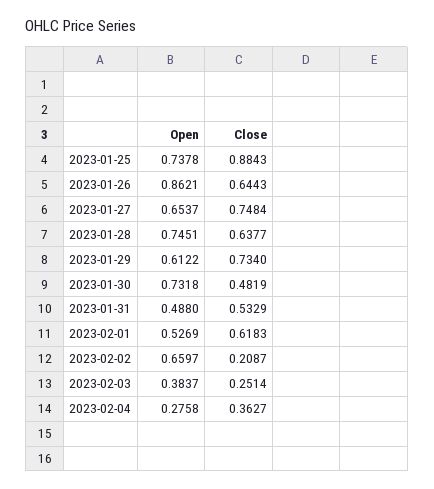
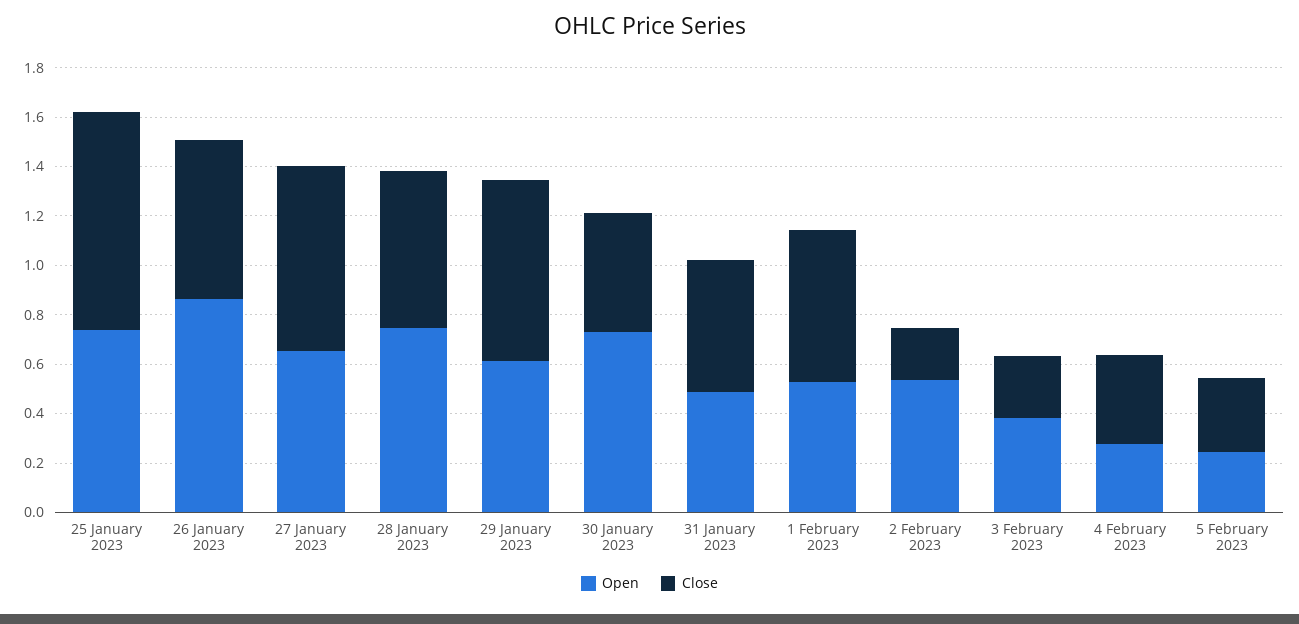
Open, 2023-02-02: 0.6597 -> 0.55
Open, 5 February 2023: none -> 0.25
Close, 5 February 2023: none -> 0.3

